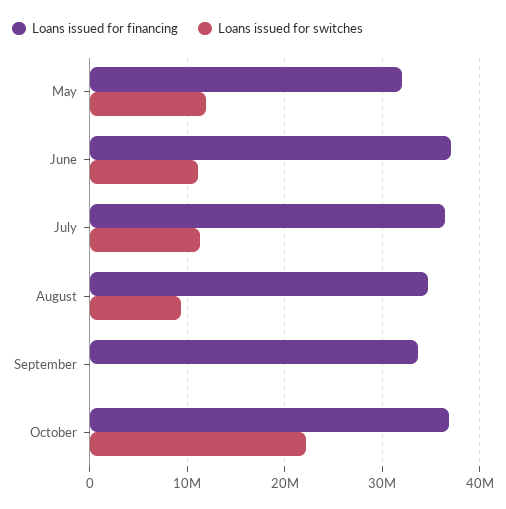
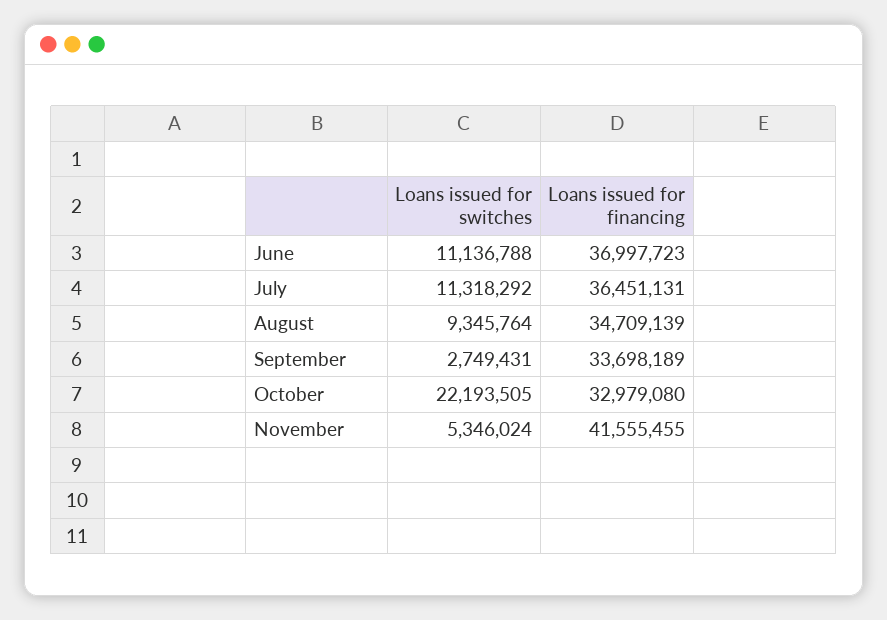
Loans issued for financing, May: 32000000 -> none
Loans issued for switches, May: 12000000 -> none
Loans issued for switches, September: 0 -> 2749431
Loans issued for financing, October: 37000000 -> 32979080
Loans issued for switches, November: none -> 5346024
Loans issued for financing, November: none -> 41555455

